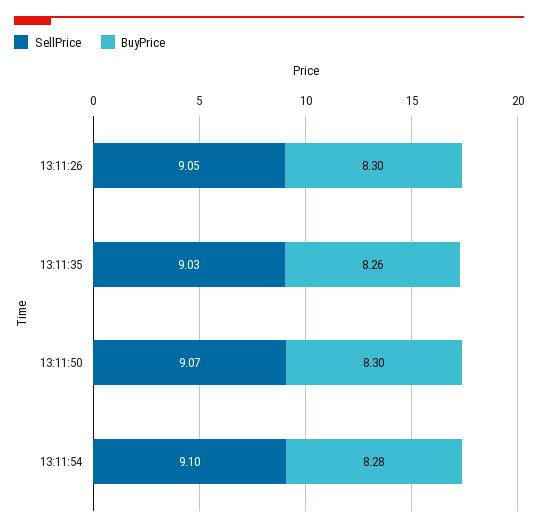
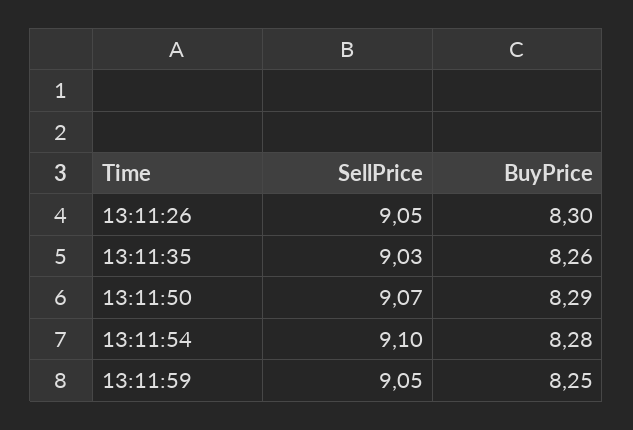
BuyPrice, 13:11:50: 8.3 -> 8.29
SellPrice, 13:11:59: none -> 9.05
BuyPrice, 13:11:59: none -> 8.25

